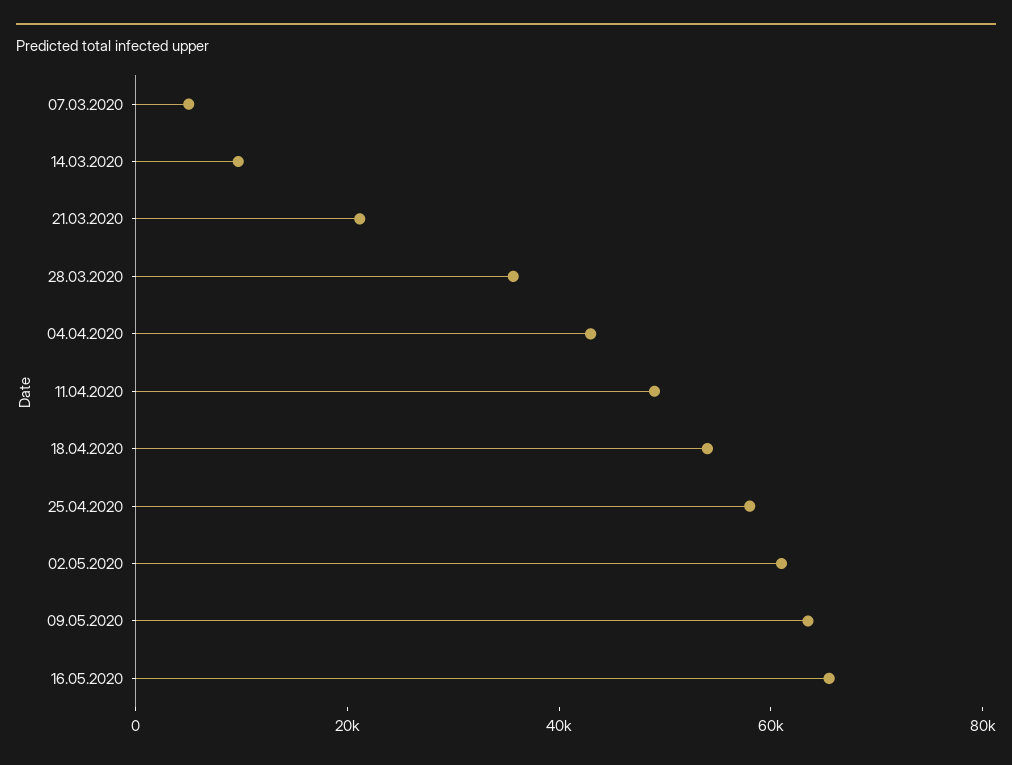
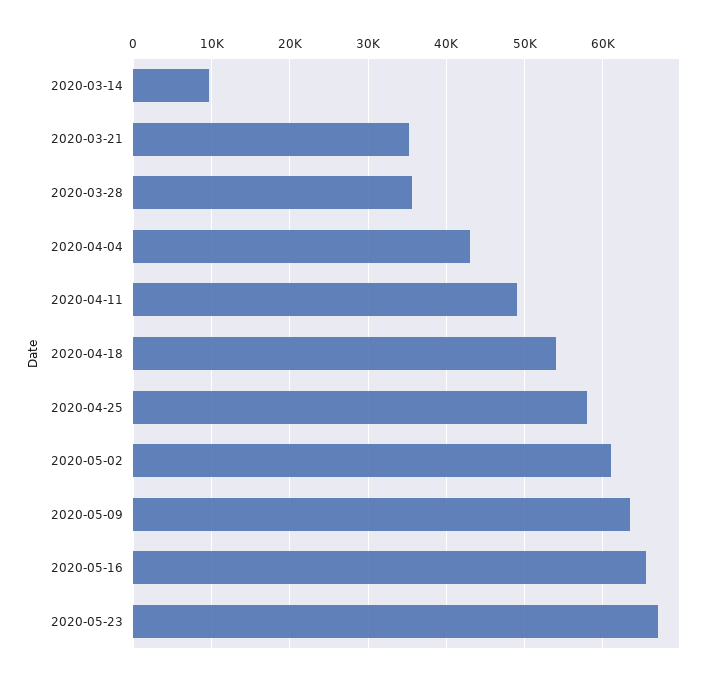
07.03.2020: 5000 -> none
21.03.2020: 20000 -> 35000
2020-05-23: none -> 67000

